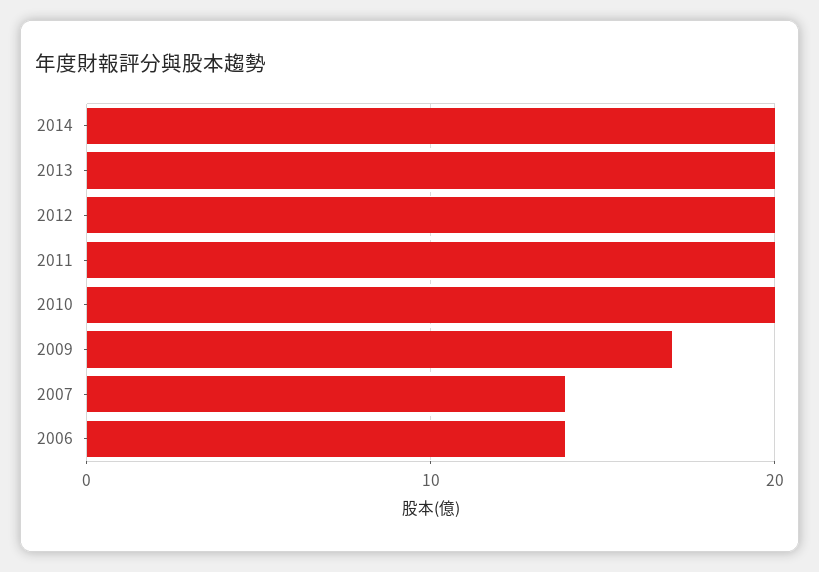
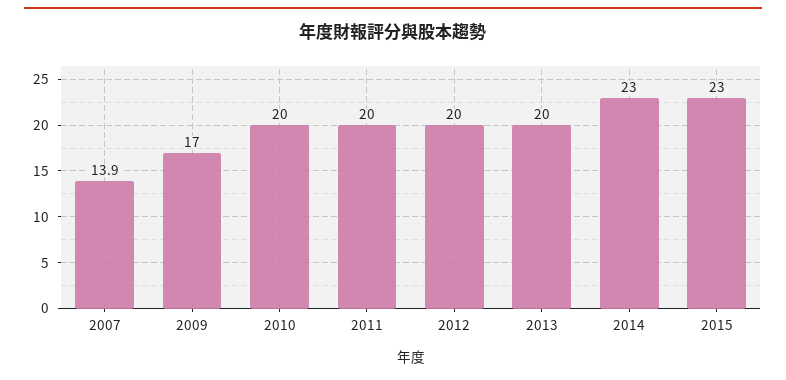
2014: 20 -> 23
2006: 14 -> none
2015: none -> 23

